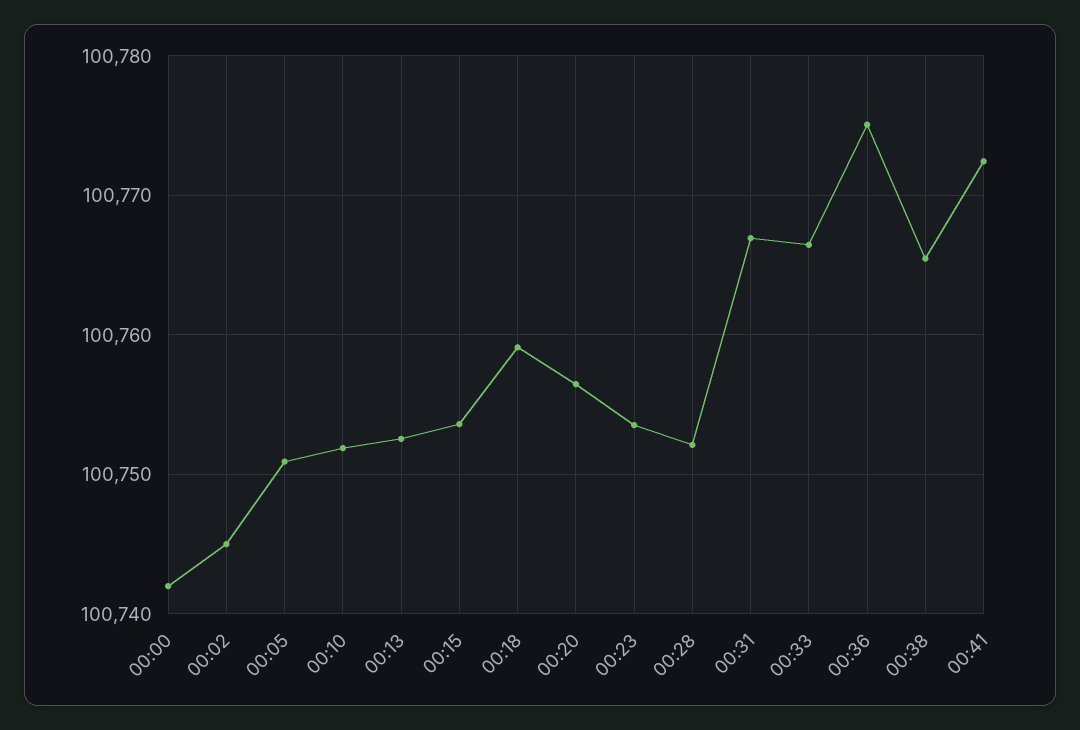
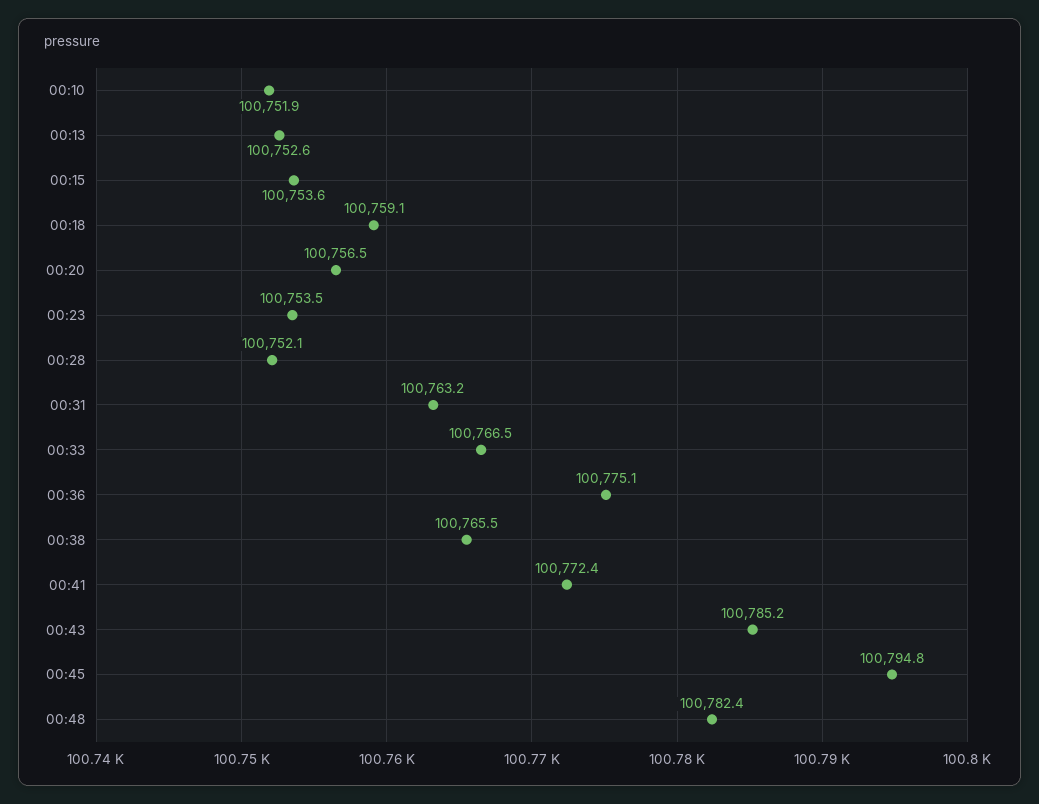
00:00: 100742 -> none
00:02: 100745 -> none
00:05: 100751 -> none
00:31: 100767 -> 100763.2
00:43: none -> 100785.2
00:45: none -> 100794.8
00:48: none -> 100782.4

